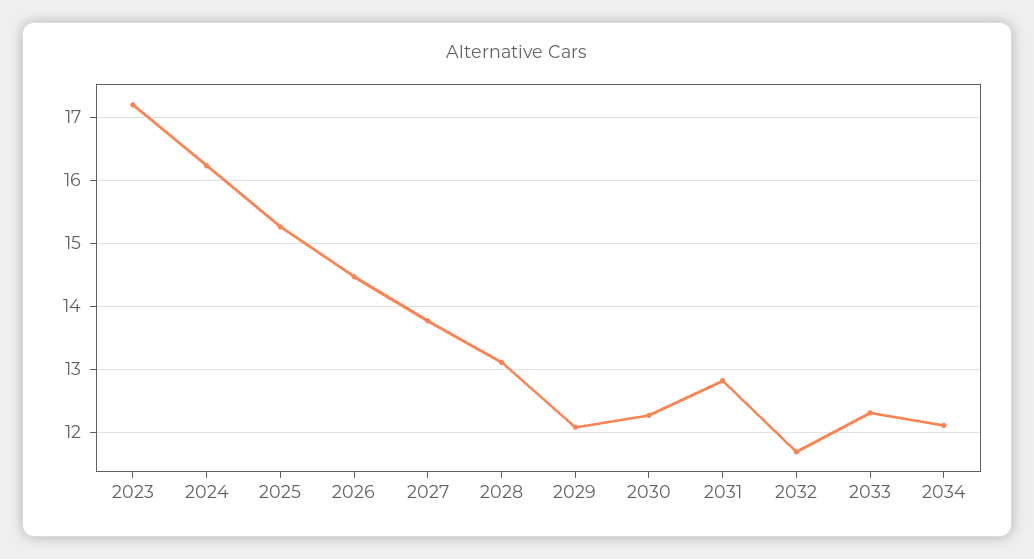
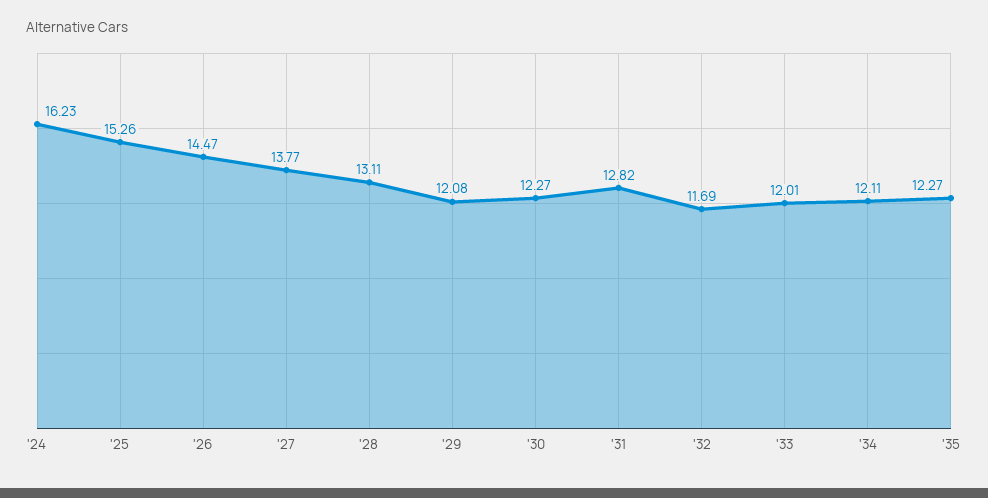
2023: 17.2 -> none
2033: 12.3 -> 12.01
'35: none -> 12.27

